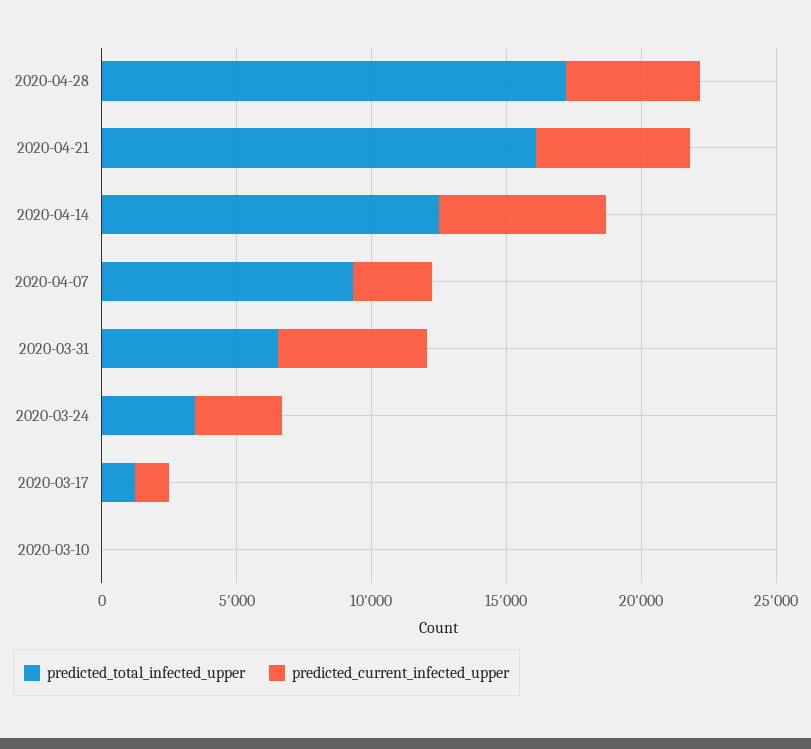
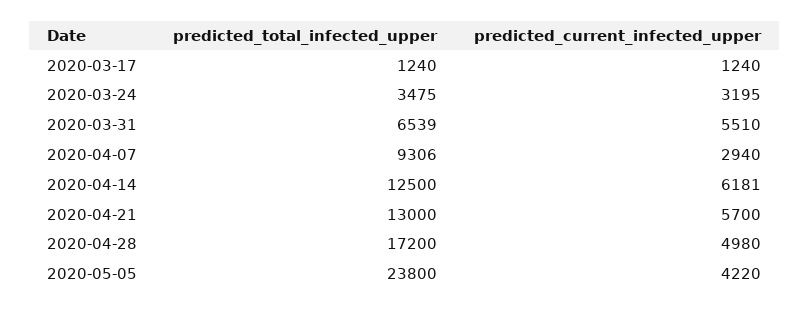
predicted_total_infected_upper, 2020-04-21: 16000 -> 13000
predicted_total_infected_upper, 2020-03-10: 0 -> none
predicted_current_infected_upper, 2020-03-10: 0 -> none
predicted_total_infected_upper, 2020-05-05: none -> 23800
predicted_current_infected_upper, 2020-05-05: none -> 4220

